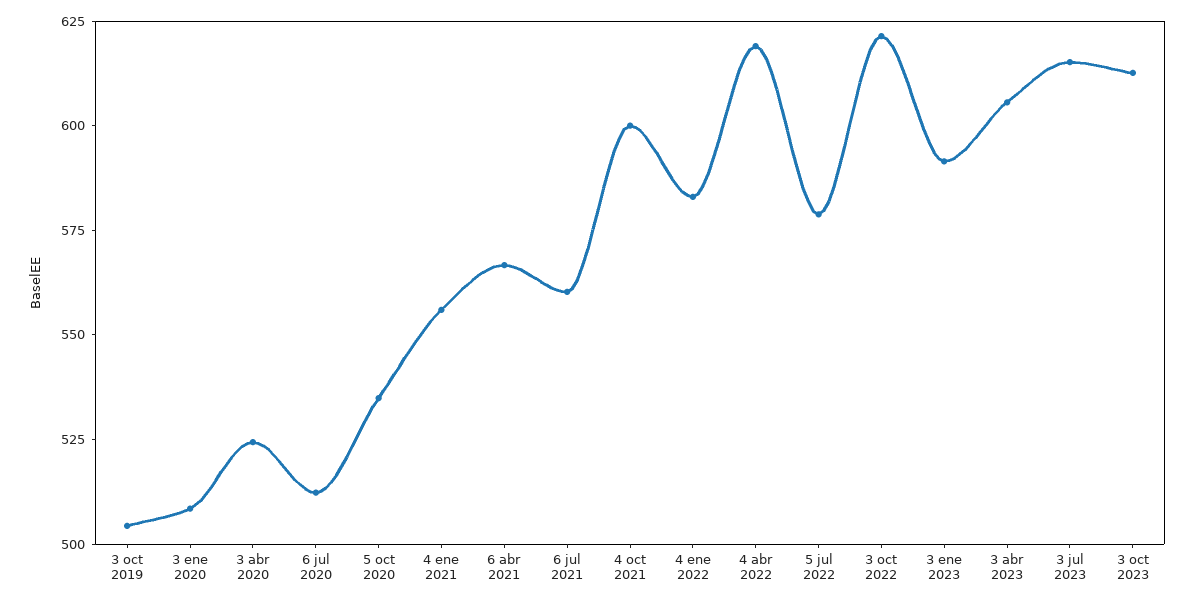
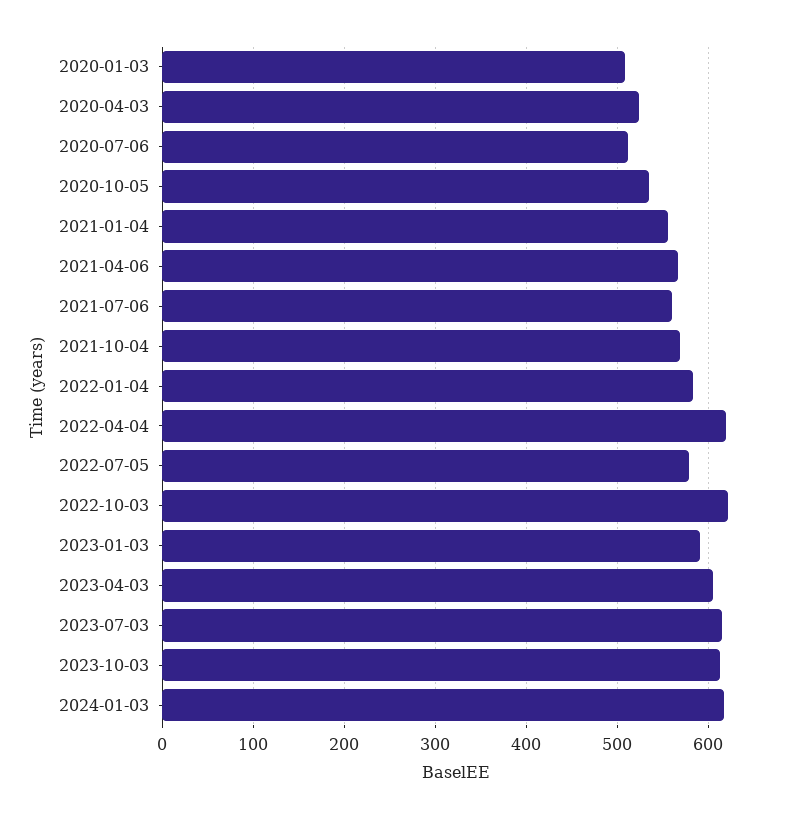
3 oct 2019: 505 -> none
4 oct 2021: 600 -> 570
2024-01-03: none -> 620

